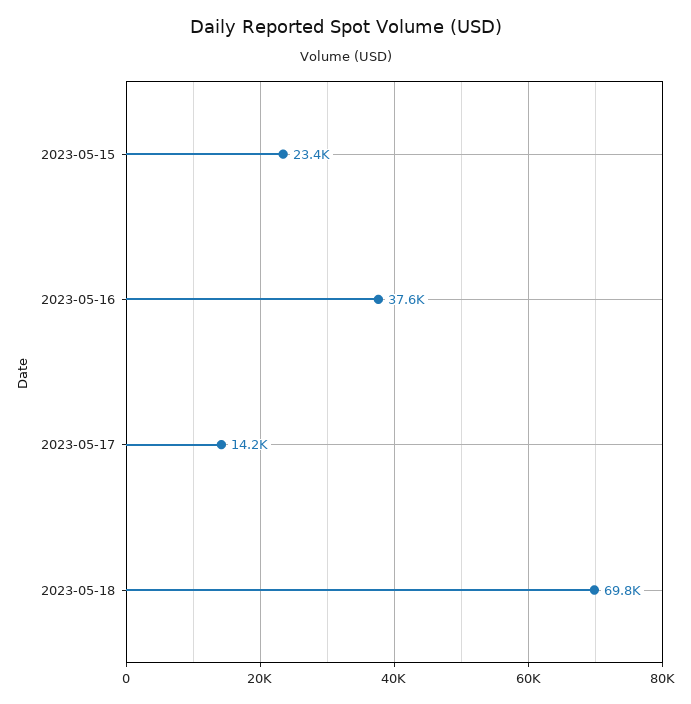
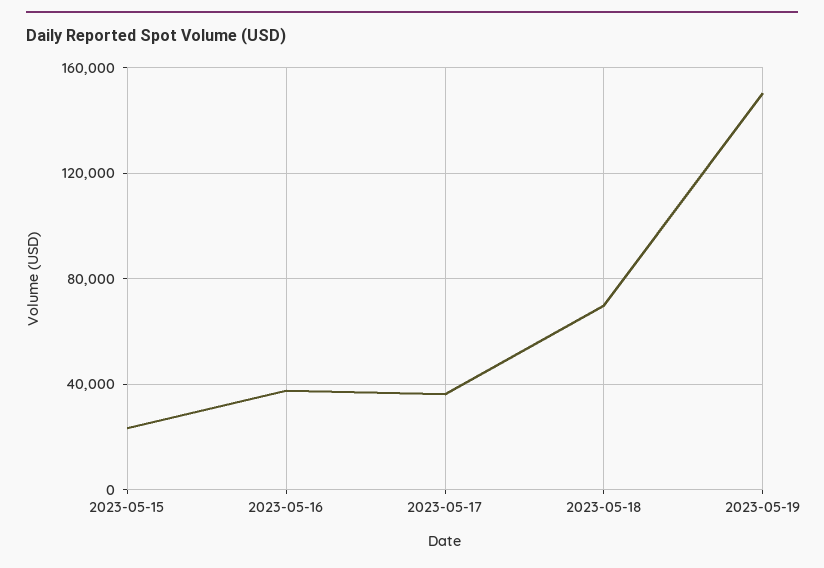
2023-05-17: 14200 -> 35000
2023-05-19: none -> 150000

